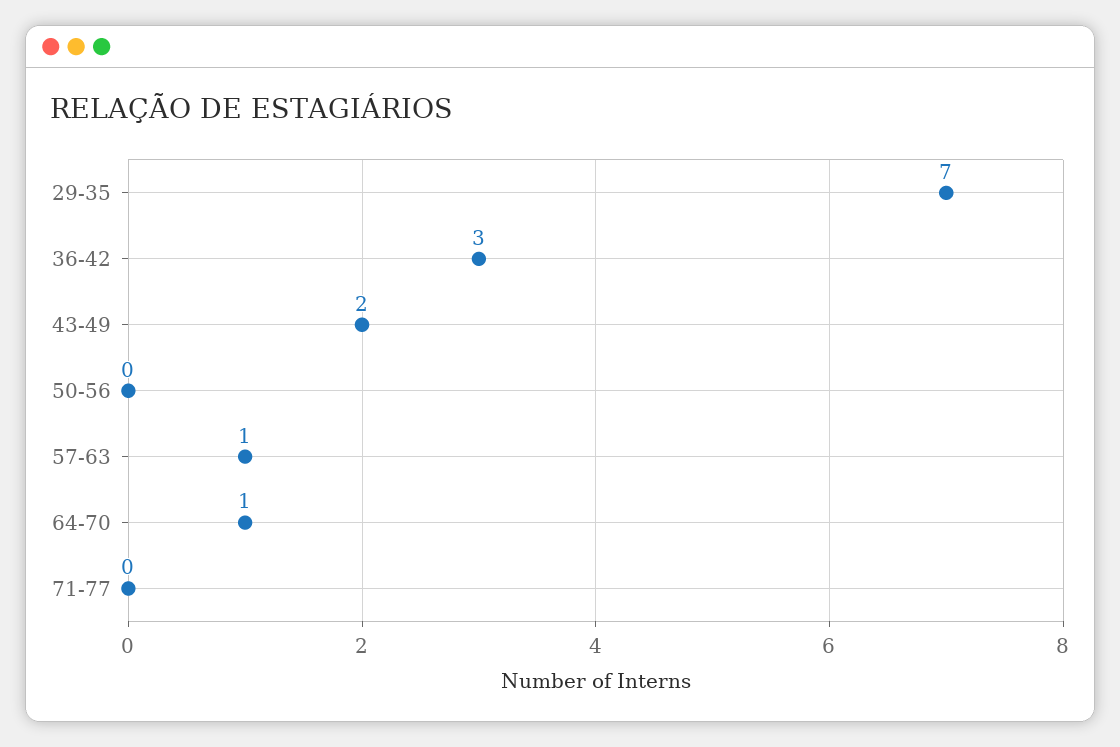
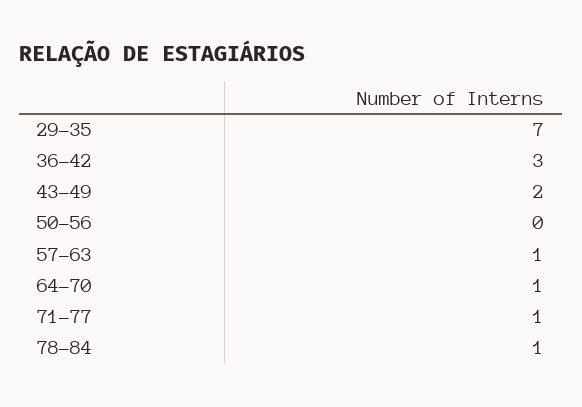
71-77: 0 -> 1
78-84: none -> 1

